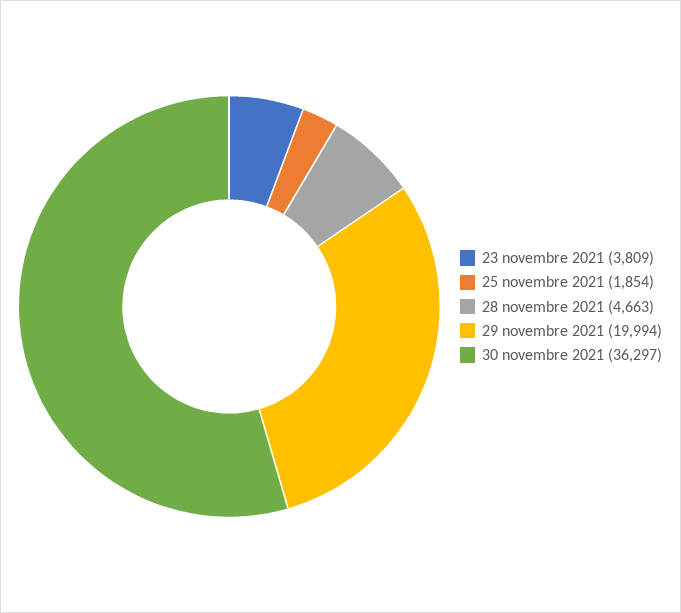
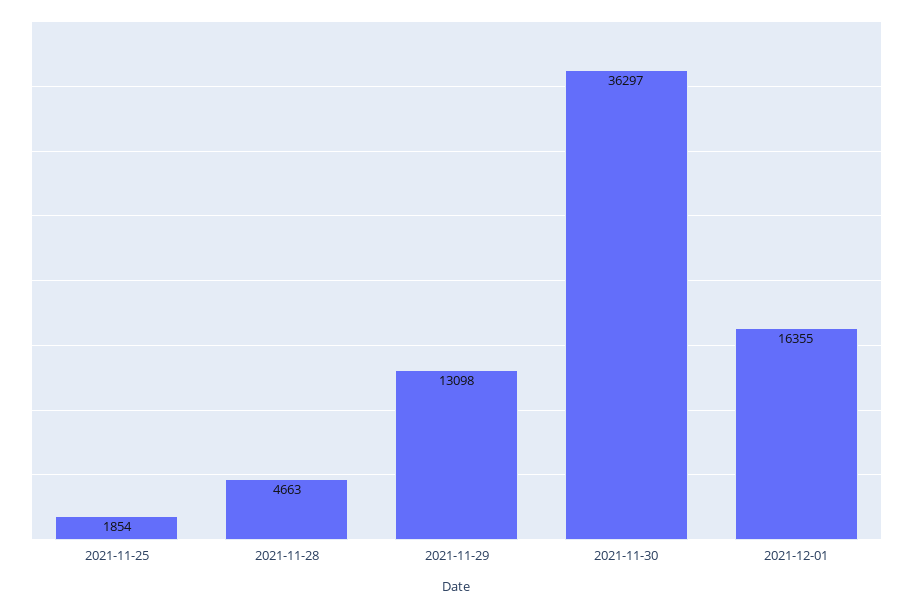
23 novembre 2021: 3809 -> none
29 novembre 2021: 19994 -> 13098
2021-12-01: none -> 16355

